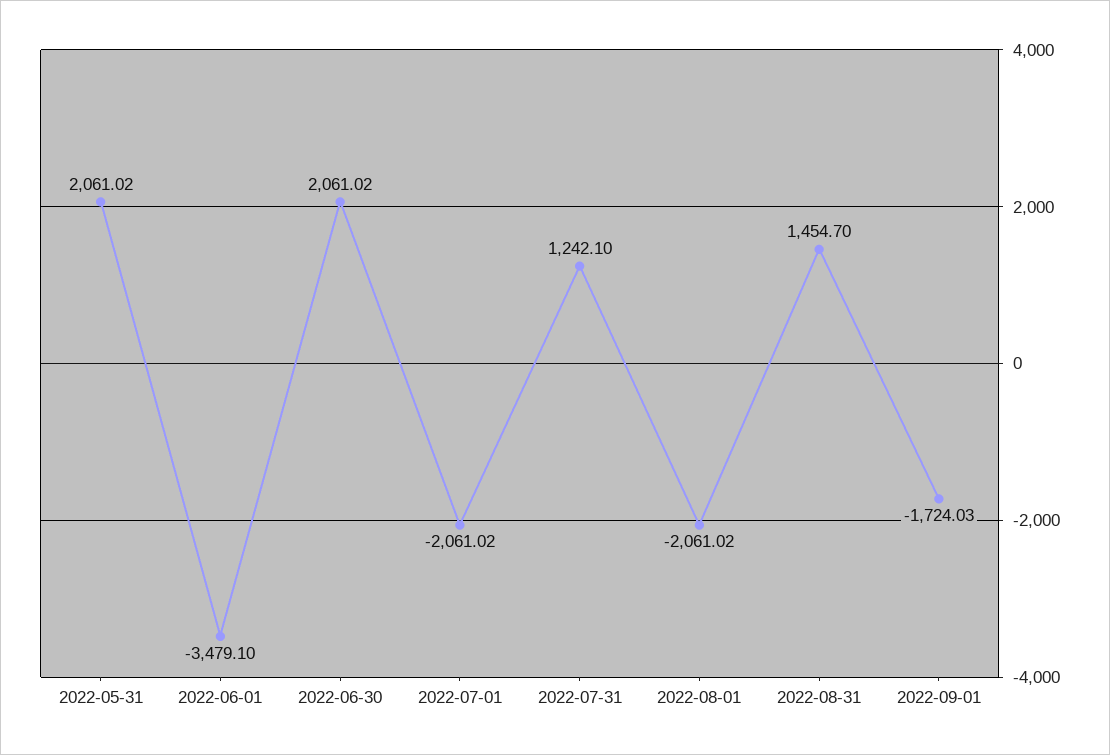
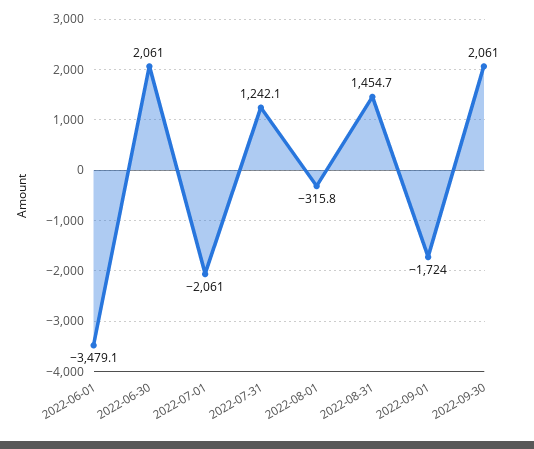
2022-05-31: 2061.02 -> none
2022-08-01: -2061.02 -> -315.8
2022-09-30: none -> 2061

